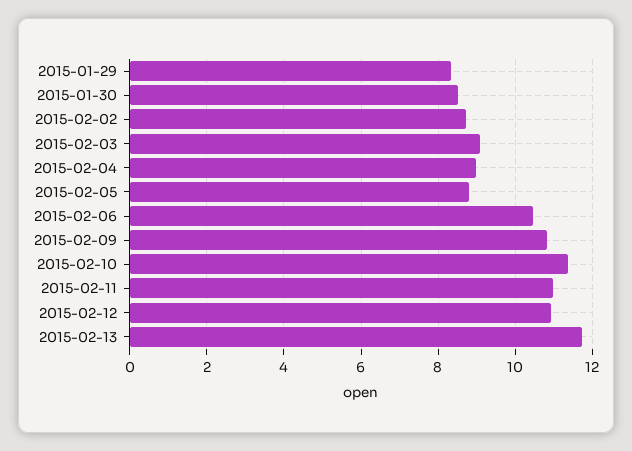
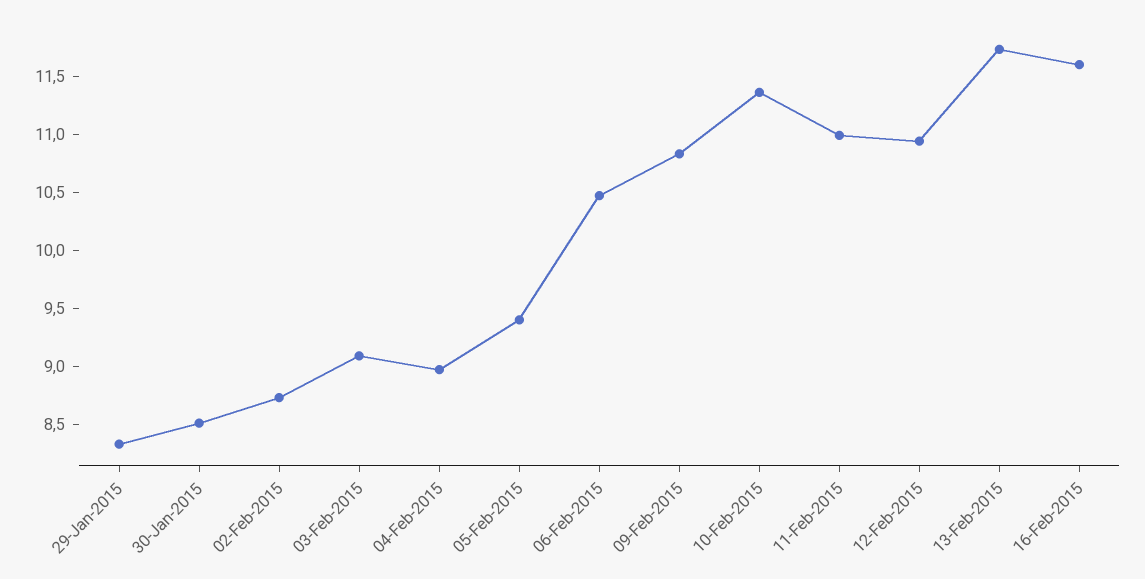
2015-02-05: 8.8 -> 9.4
16-Feb-2015: none -> 11.6

